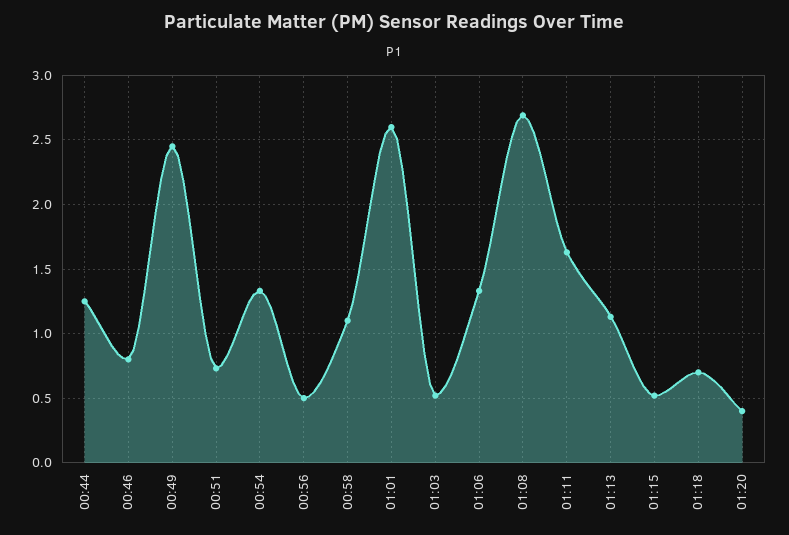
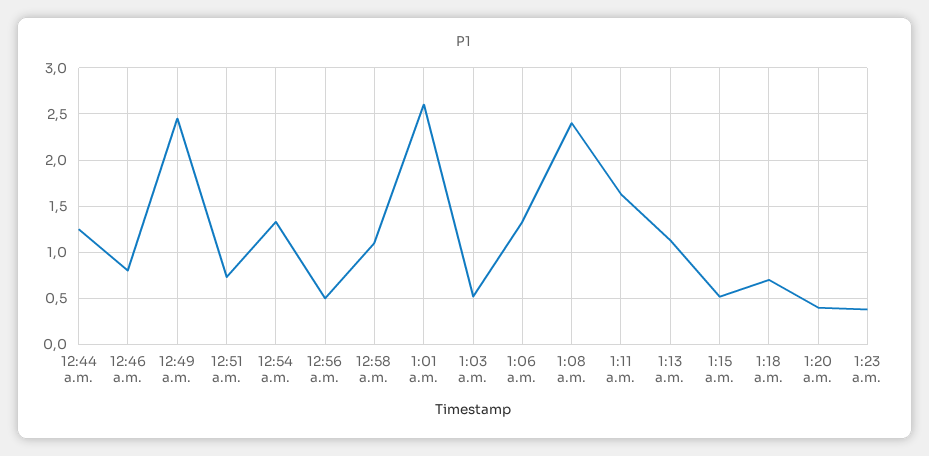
01:08: 2.7 -> 2.4
1:23 a.m.: none -> 0.4

